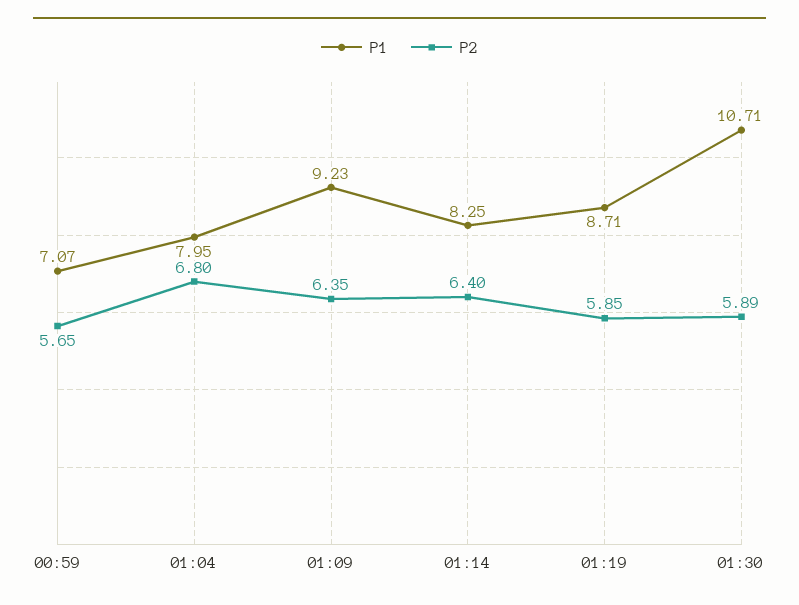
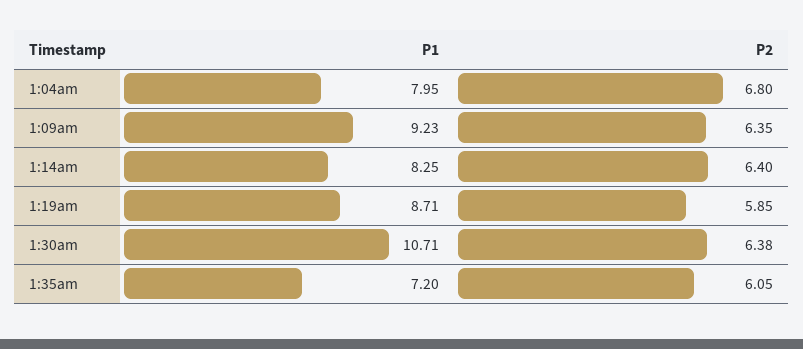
P1, 00:59: 7.07 -> none
P2, 00:59: 5.65 -> none
P2, 01:30: 5.89 -> 6.38
P1, 1:35am: none -> 7.2
P2, 1:35am: none -> 6.05

